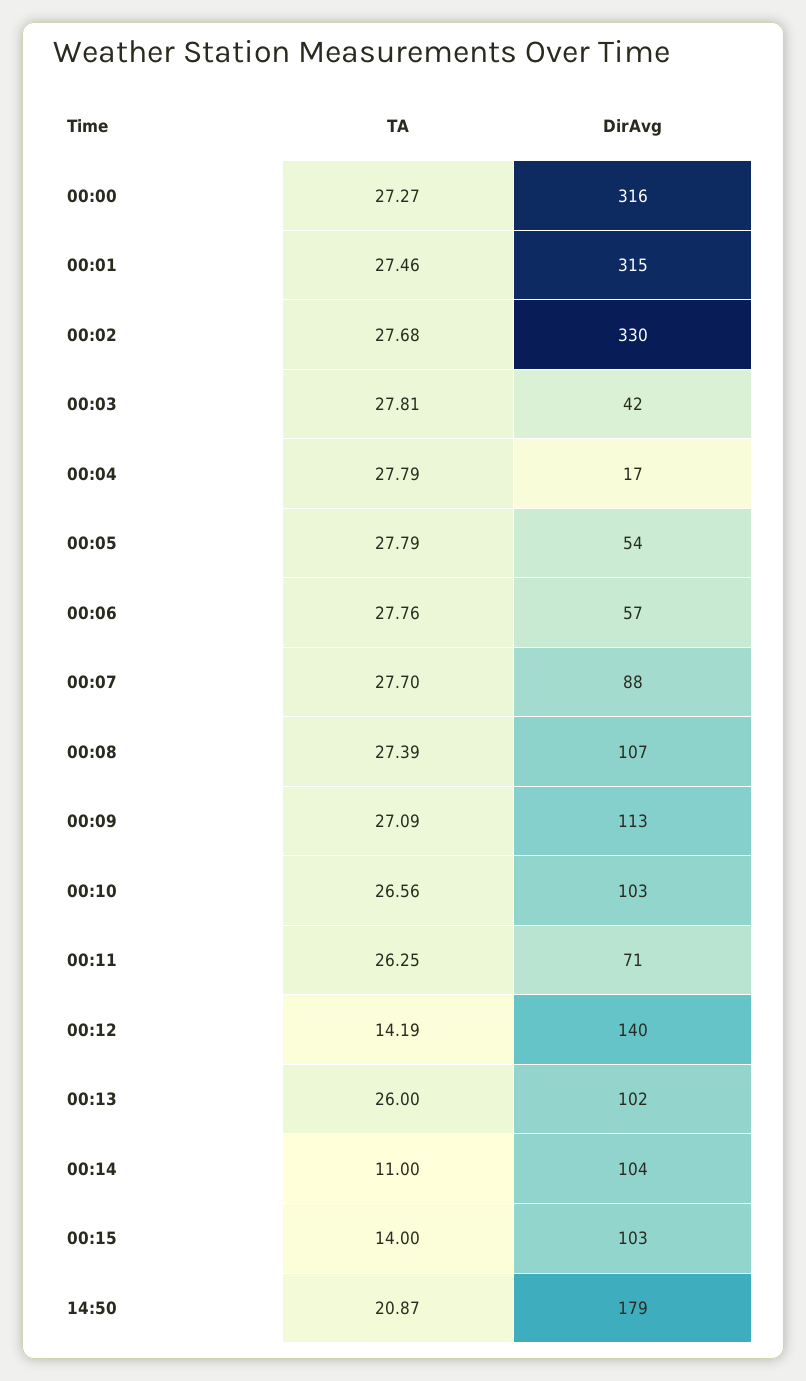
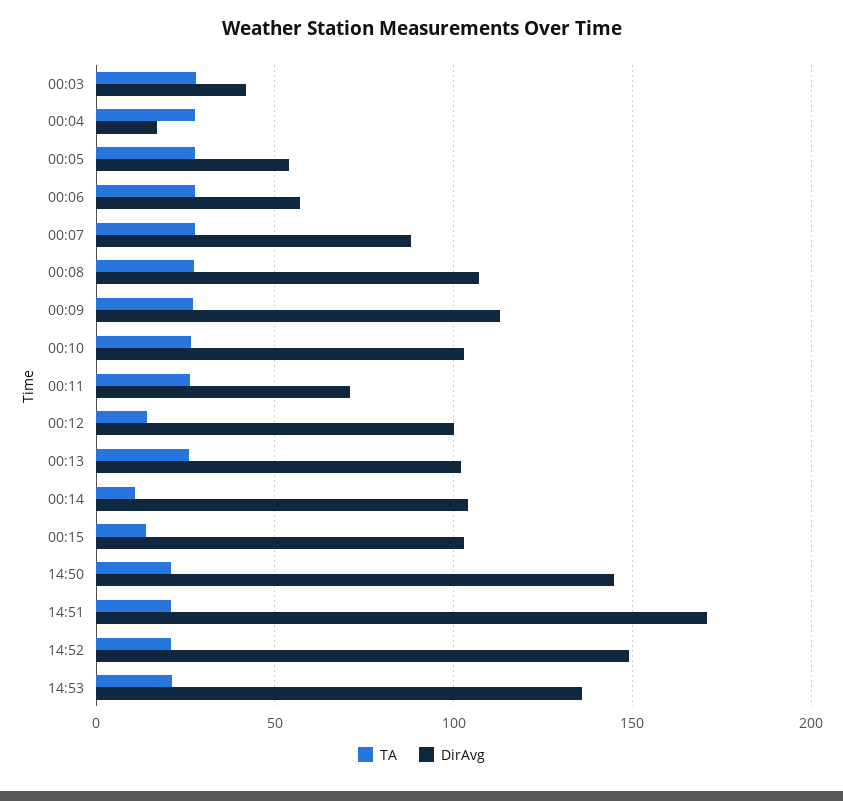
TA, 00:00: 27.27 -> none
DirAvg, 00:00: 316 -> none
TA, 00:01: 27.46 -> none
DirAvg, 00:01: 315 -> none
TA, 00:02: 27.68 -> none
DirAvg, 00:02: 330 -> none
DirAvg, 00:12: 140 -> 100
DirAvg, 14:50: 179 -> 145
TA, 14:51: none -> 20
DirAvg, 14:51: none -> 170
TA, 14:52: none -> 20
DirAvg, 14:52: none -> 150
TA, 14:53: none -> 20
DirAvg, 14:53: none -> 135

